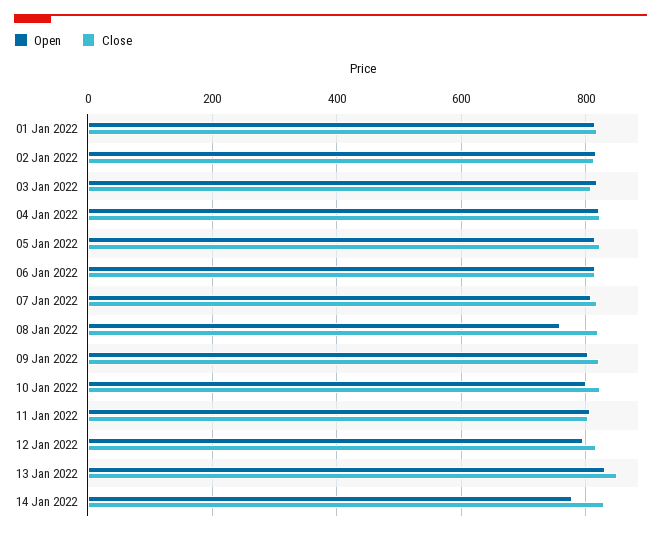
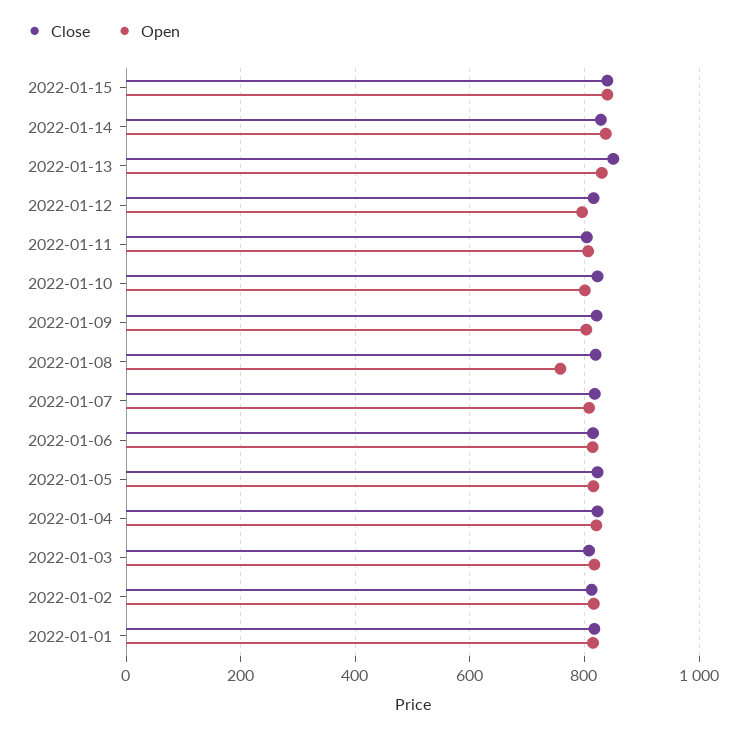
Open, 14 Jan 2022: 780 -> 840
Close, 2022-01-15: none -> 840
Open, 2022-01-15: none -> 840

